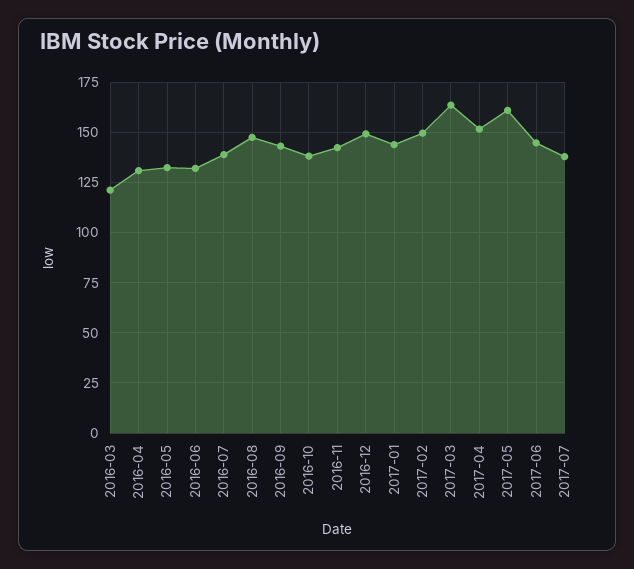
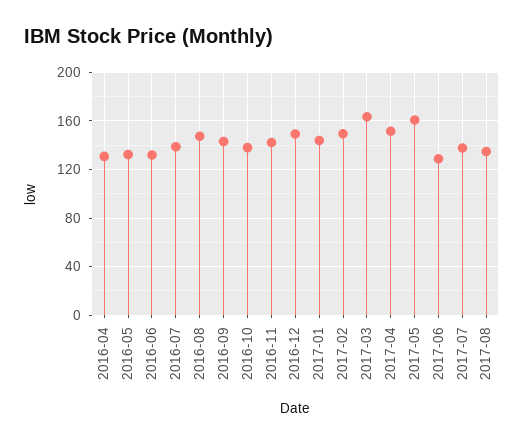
2016-03: 120 -> none
2017-06: 145 -> 130
2017-08: none -> 135

